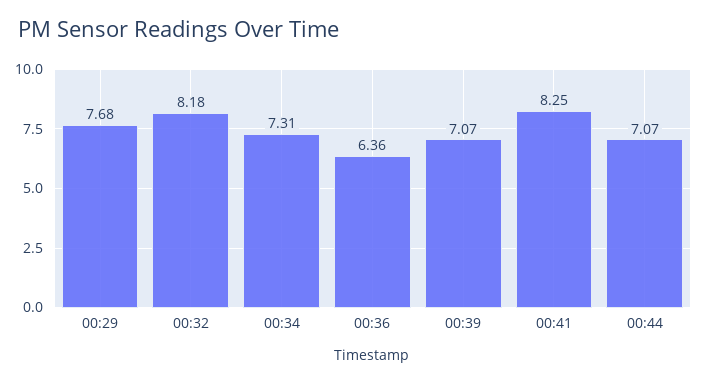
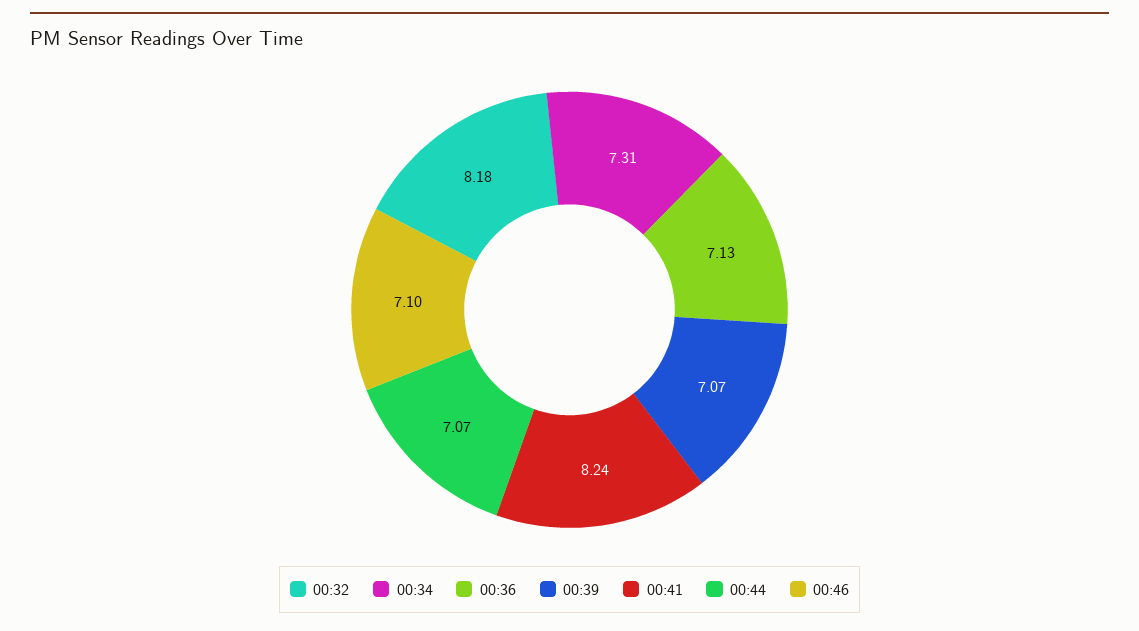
00:29: 7.68 -> none
00:36: 6.36 -> 7.13
00:41: 8.25 -> 8.24
00:46: none -> 7.1

